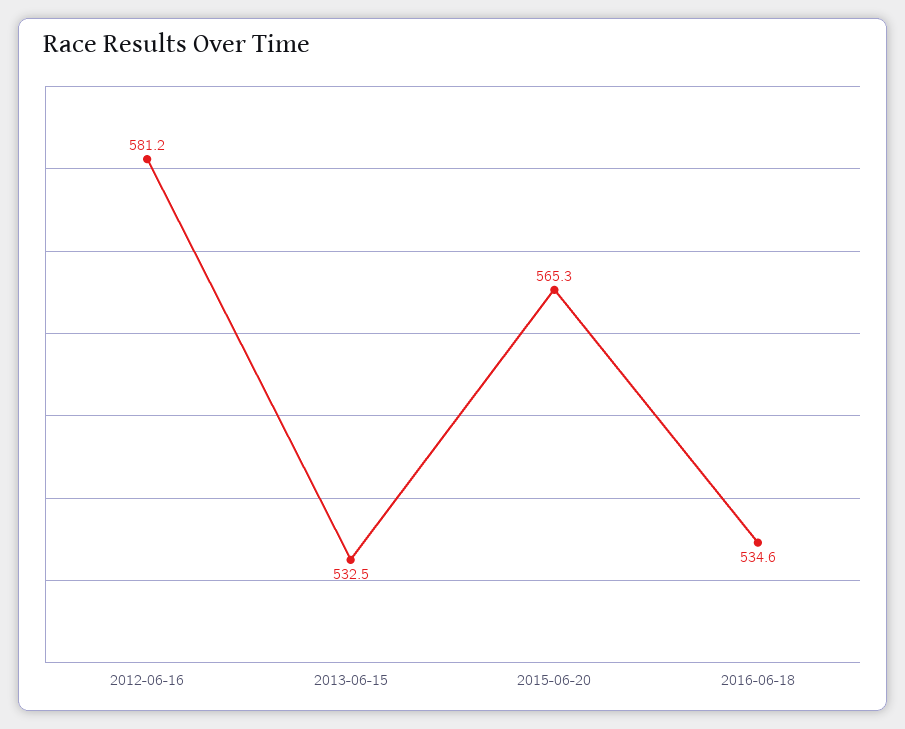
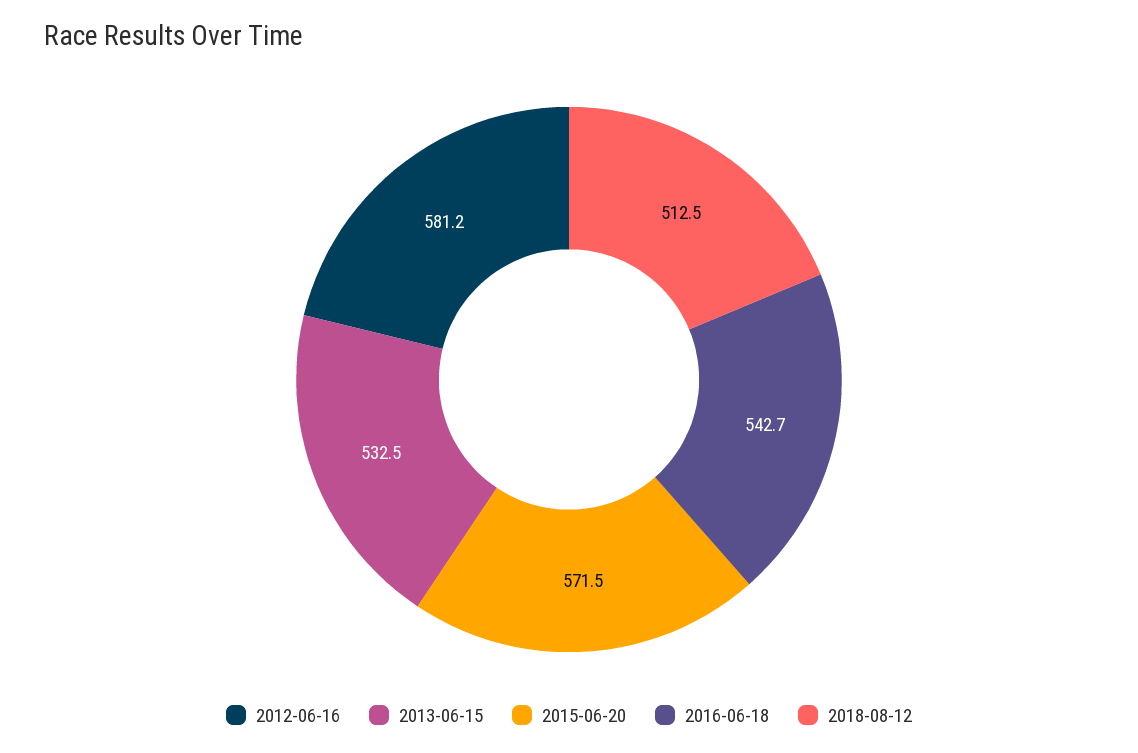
2015-06-20: 565.3 -> 571.5
2016-06-18: 534.6 -> 542.7
2018-08-12: none -> 512.5

